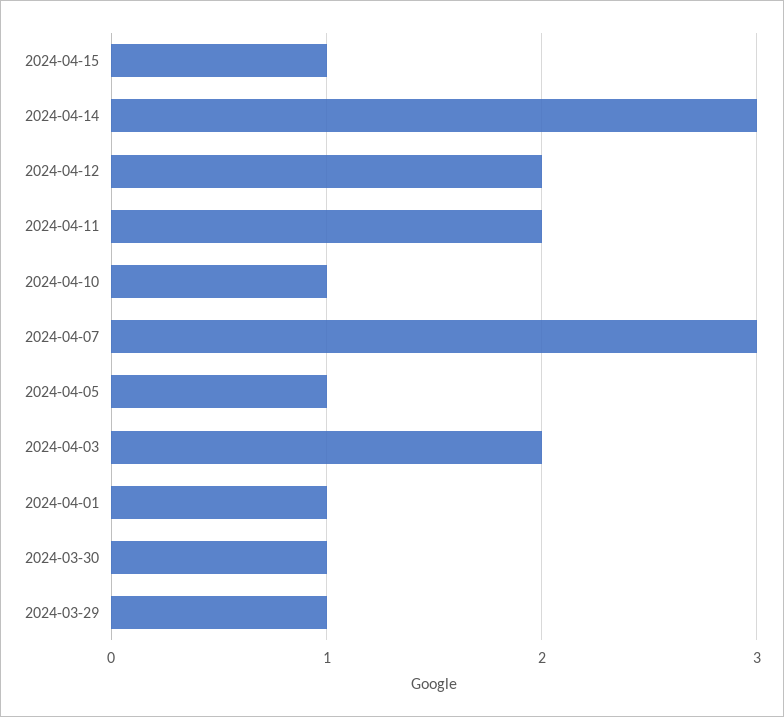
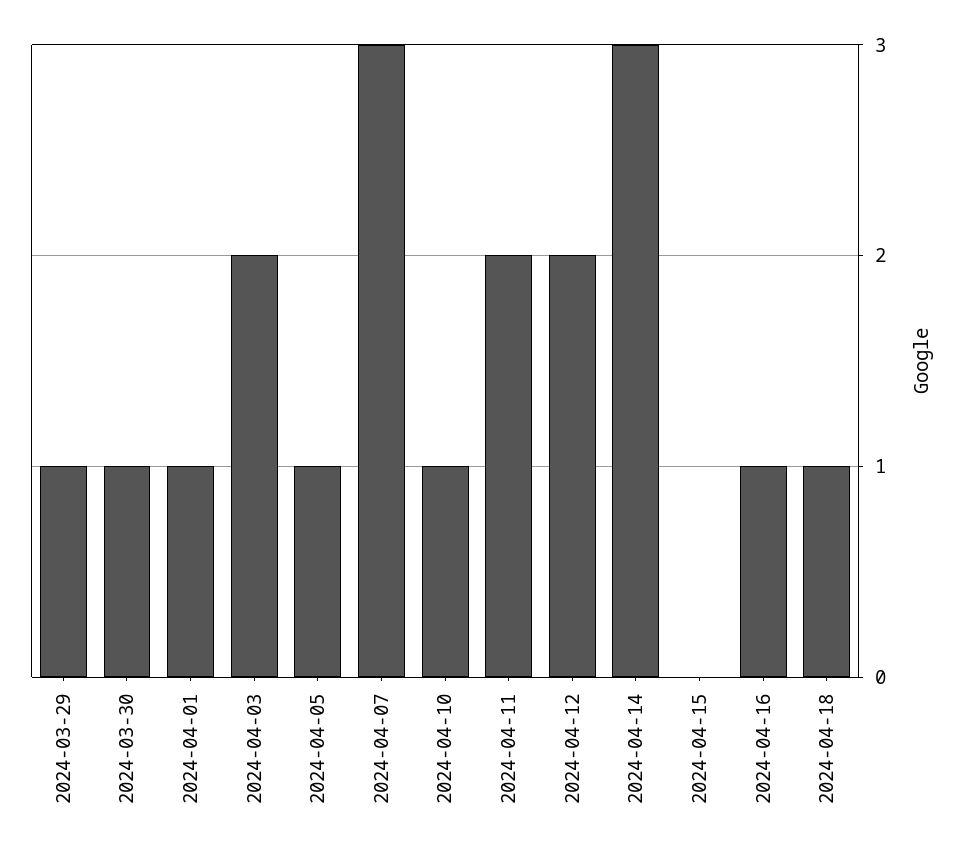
2024-04-15: 1 -> 0
2024-04-16: none -> 1
2024-04-18: none -> 1

